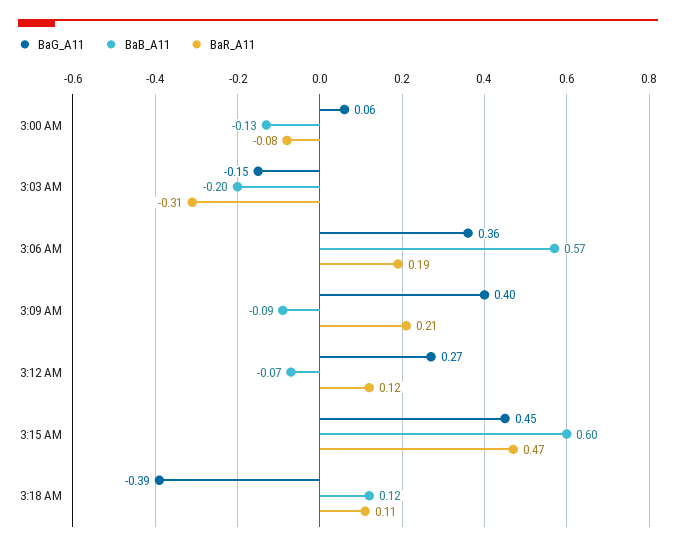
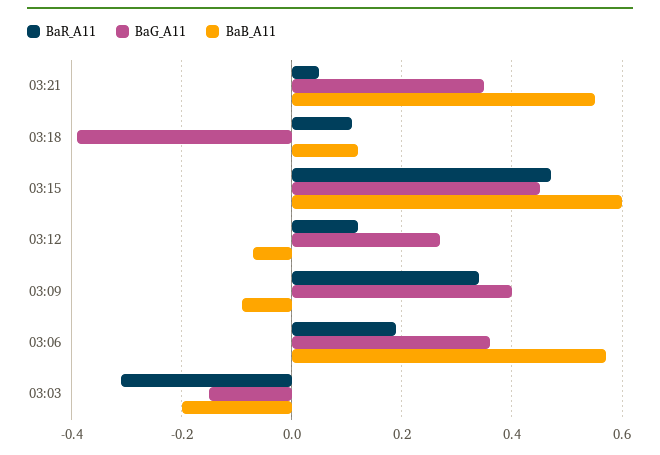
BaG_A11, 3:00 AM: 0.06 -> none
BaB_A11, 3:00 AM: -0.13 -> none
BaR_A11, 3:00 AM: -0.08 -> none
BaR_A11, 3:09 AM: 0.21 -> 0.35
BaR_A11, 03:21: none -> 0.05
BaG_A11, 03:21: none -> 0.35
BaB_A11, 03:21: none -> 0.55

